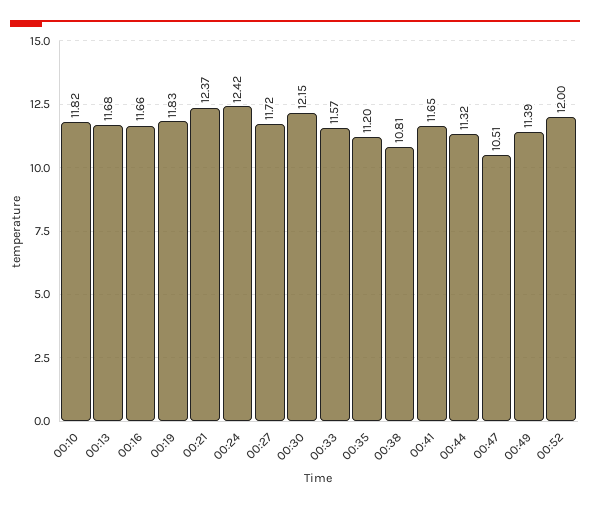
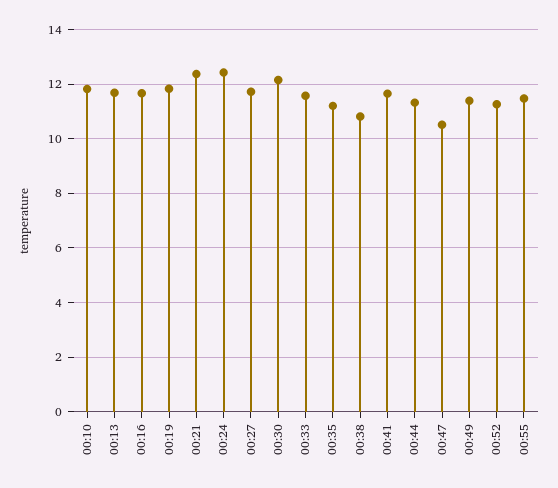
00:52: 12 -> 11.25
00:55: none -> 11.5

